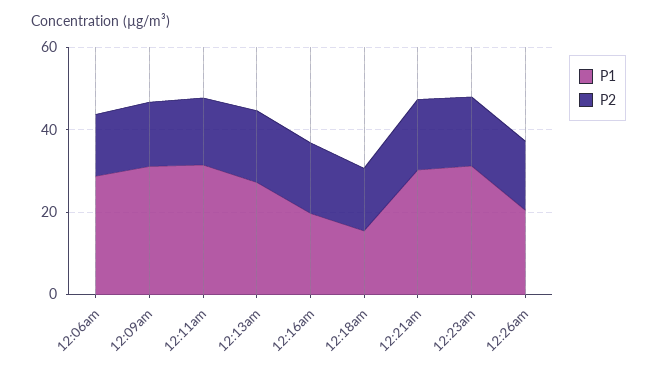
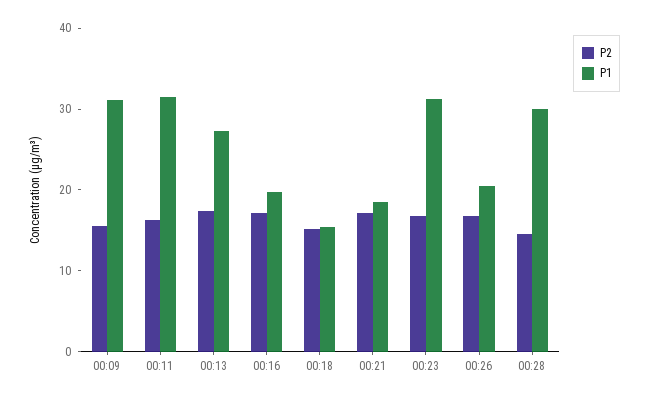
P1, 12:06am: 30 -> none
P2, 12:06am: 15 -> none
P1, 12:21am: 30 -> 18
P2, 00:28: none -> 14
P1, 00:28: none -> 30

